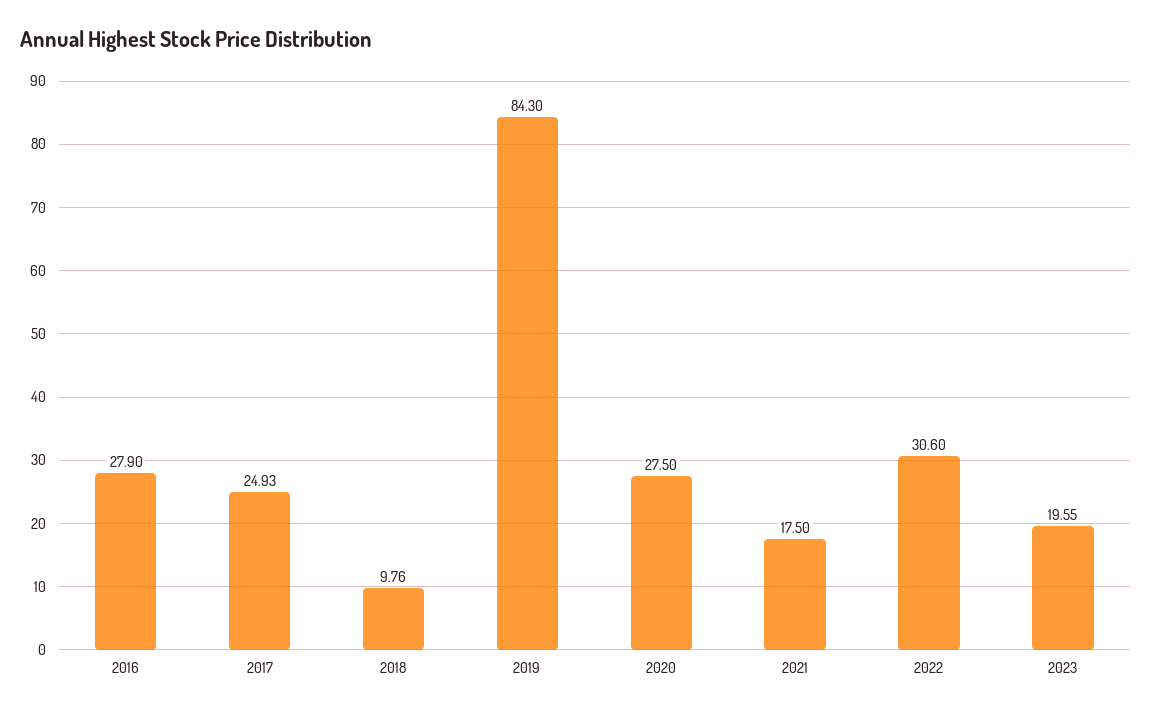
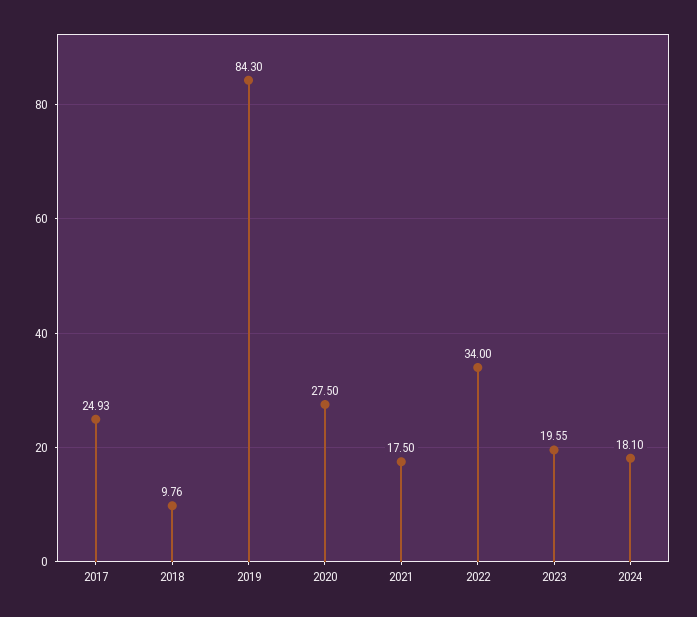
2016: 27.9 -> none
2022: 30.6 -> 34
2024: none -> 18.1

